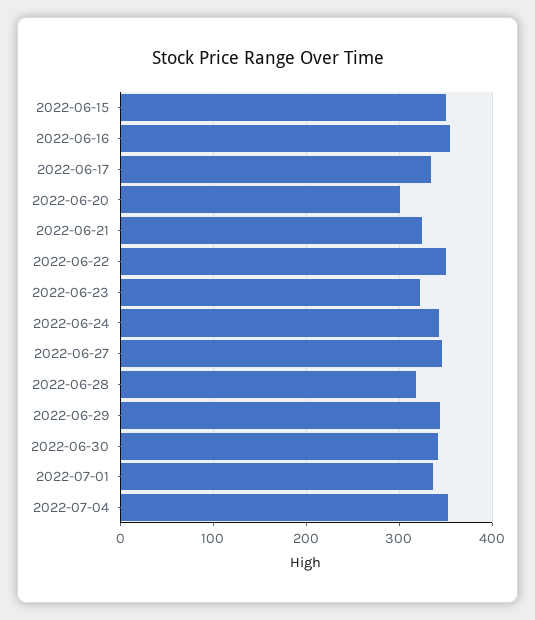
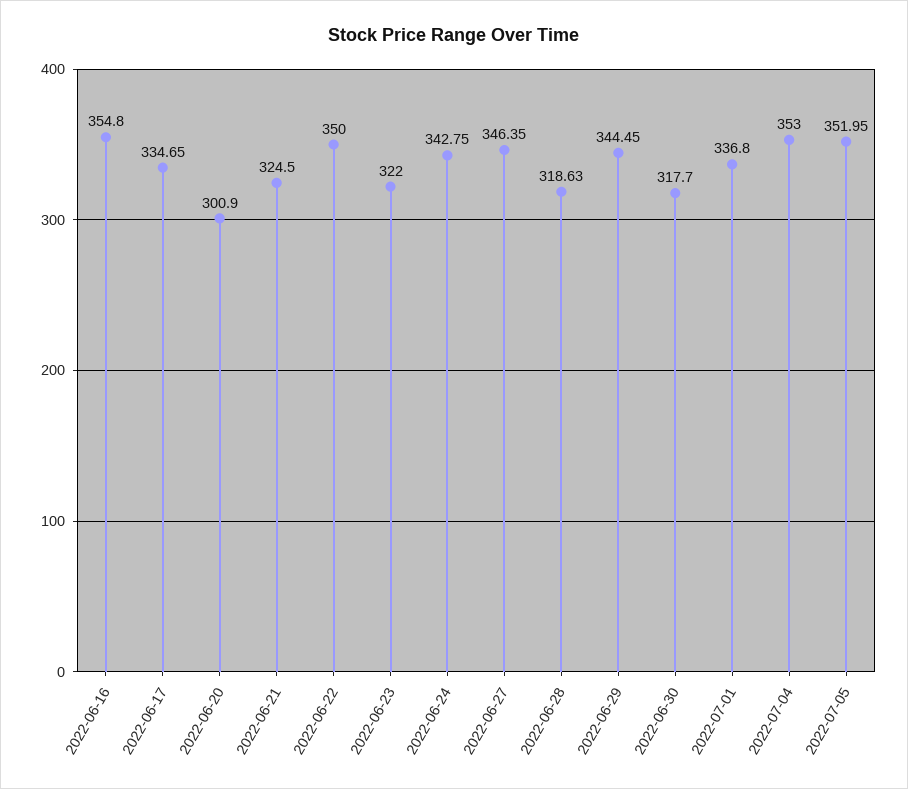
2022-06-15: 350 -> none
2022-06-30: 340 -> 317.7
2022-07-05: none -> 351.95

